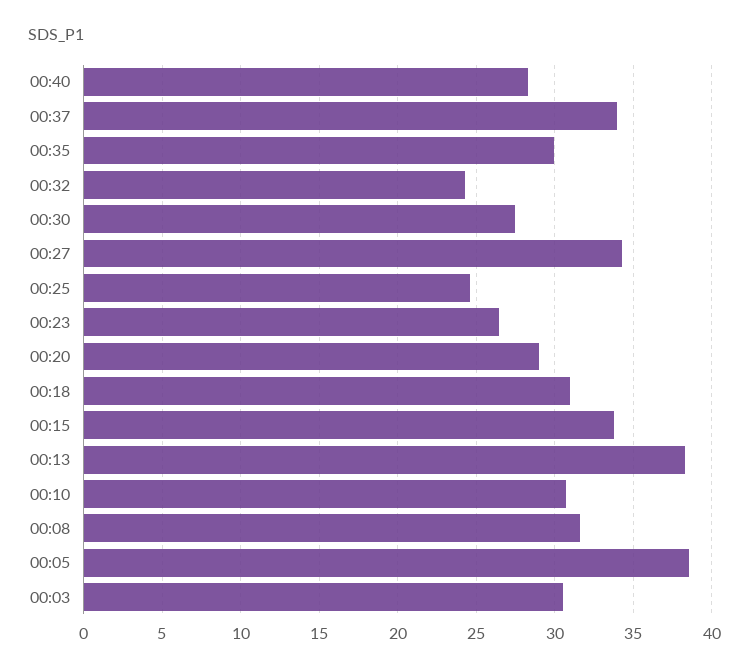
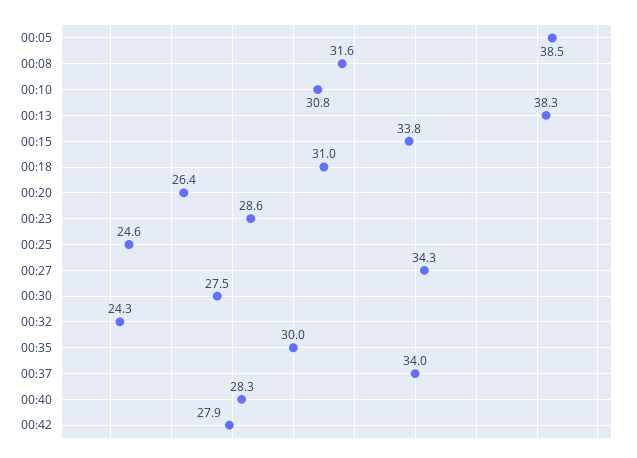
00:23: 26.5 -> 28.6
00:20: 29 -> 26.4
00:03: 30.5 -> none
00:42: none -> 27.9

